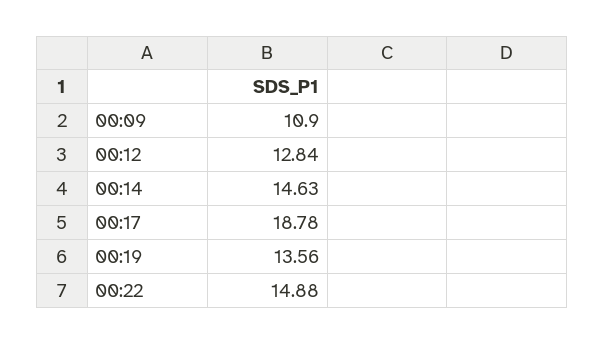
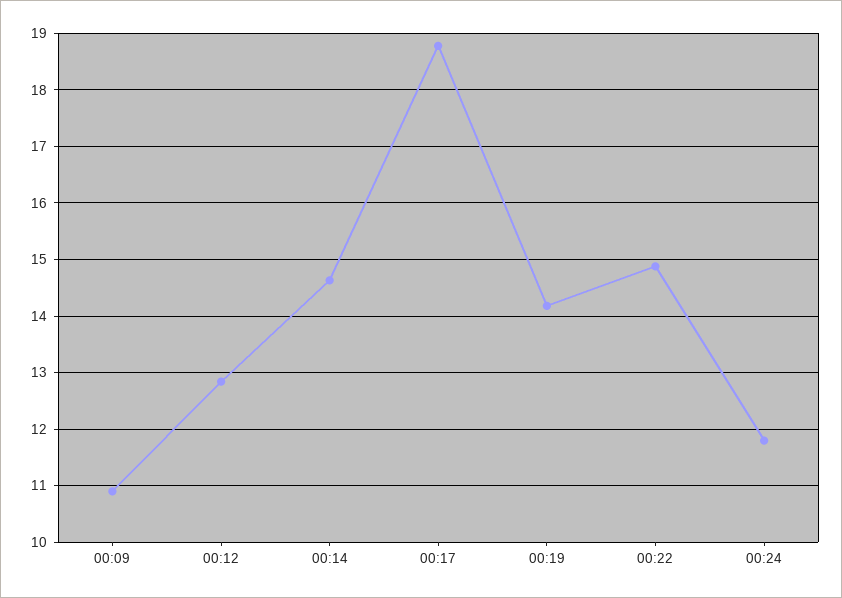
00:19: 13.56 -> 14.2
00:24: none -> 11.8

